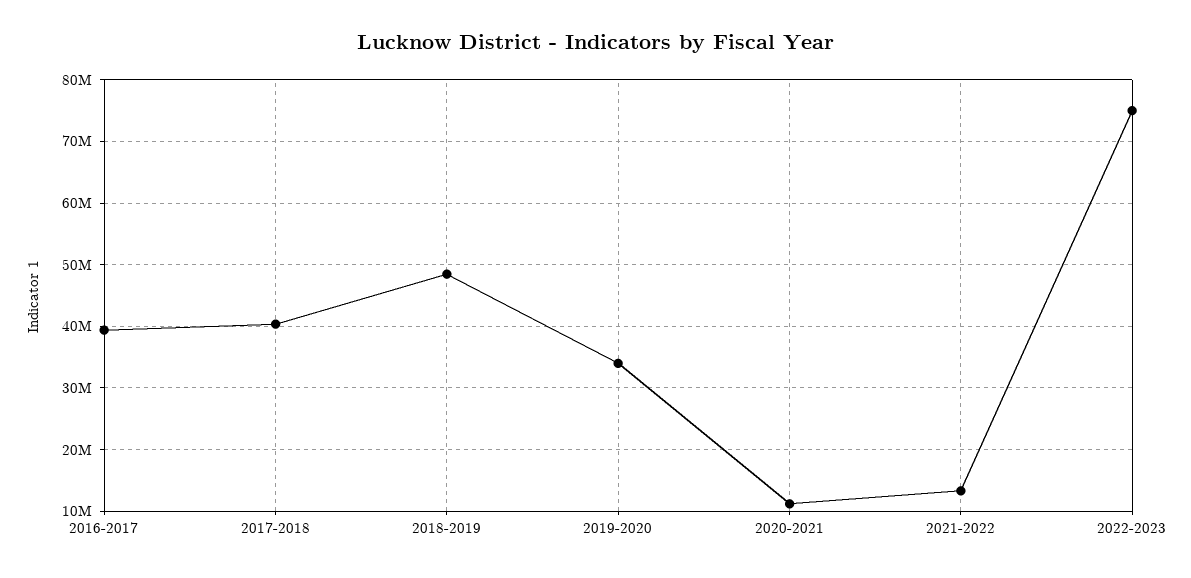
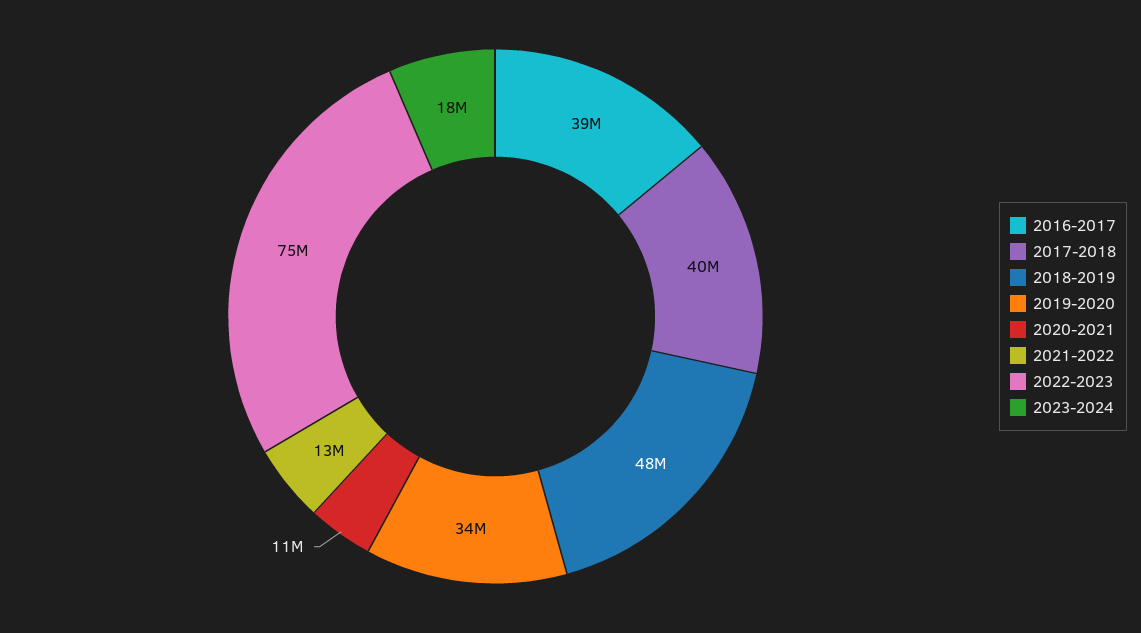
2023-2024: none -> 18000000

